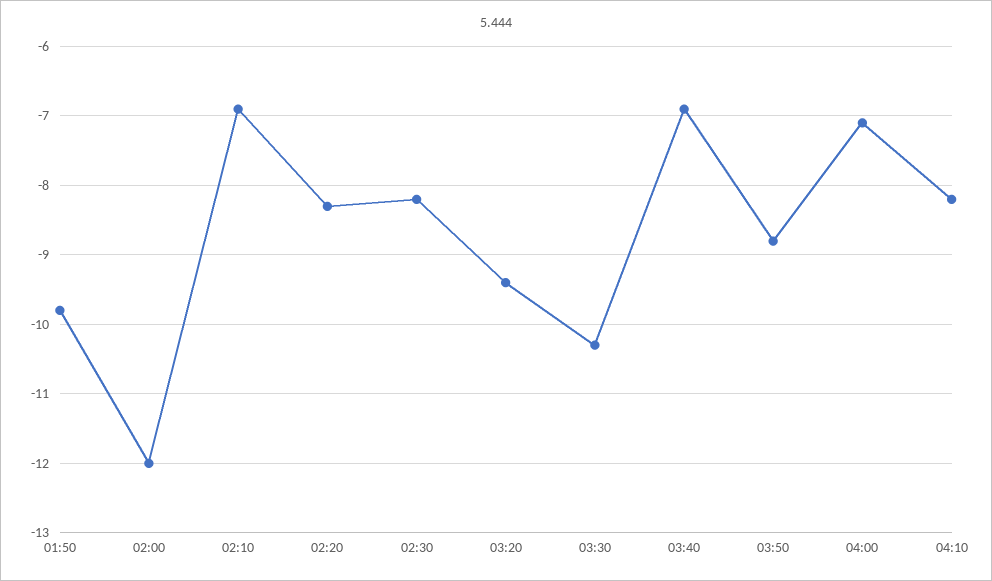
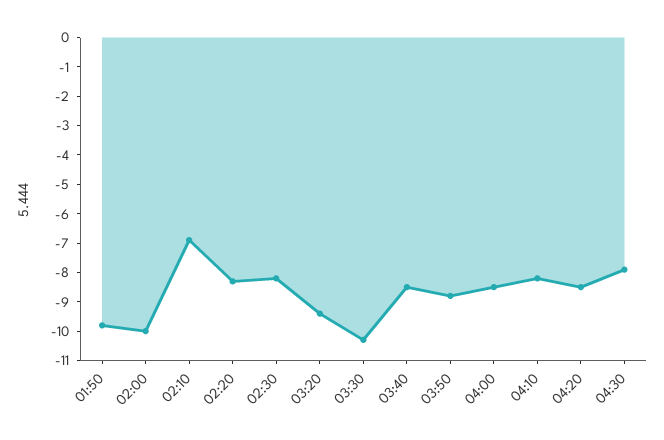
02:00: -12 -> -10
03:40: -6.9 -> -8.5
04:00: -7.1 -> -8.5
04:20: none -> -8.5
04:30: none -> -8

